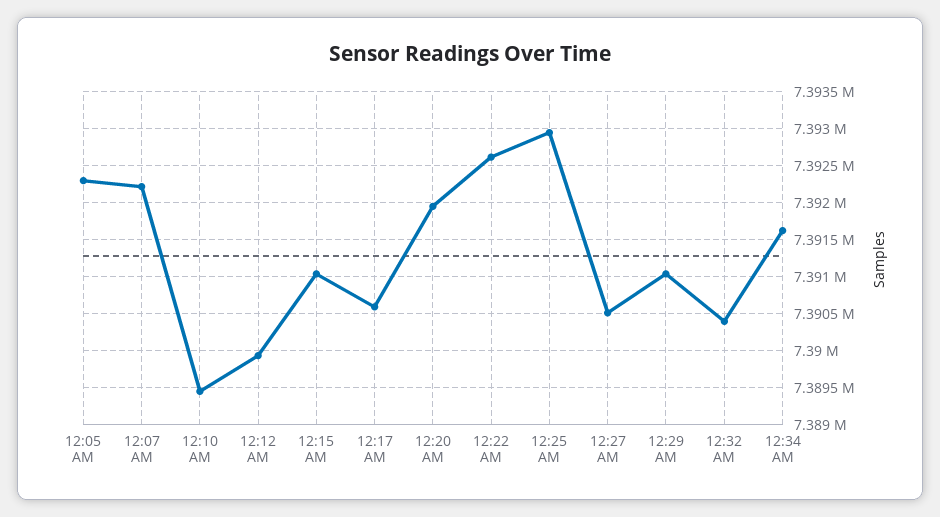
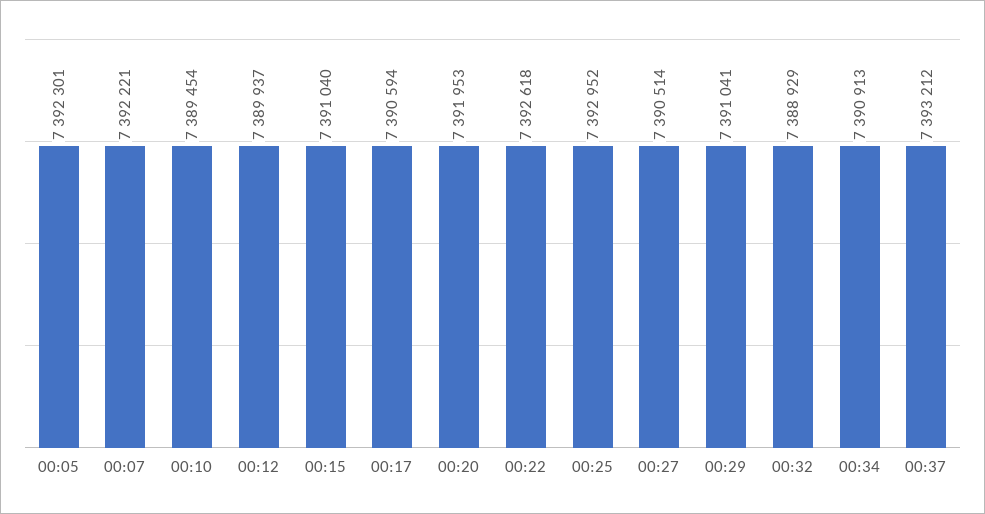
12:32 AM: 7390400 -> 7388929
12:34 AM: 7391600 -> 7390913
00:37: none -> 7393212

